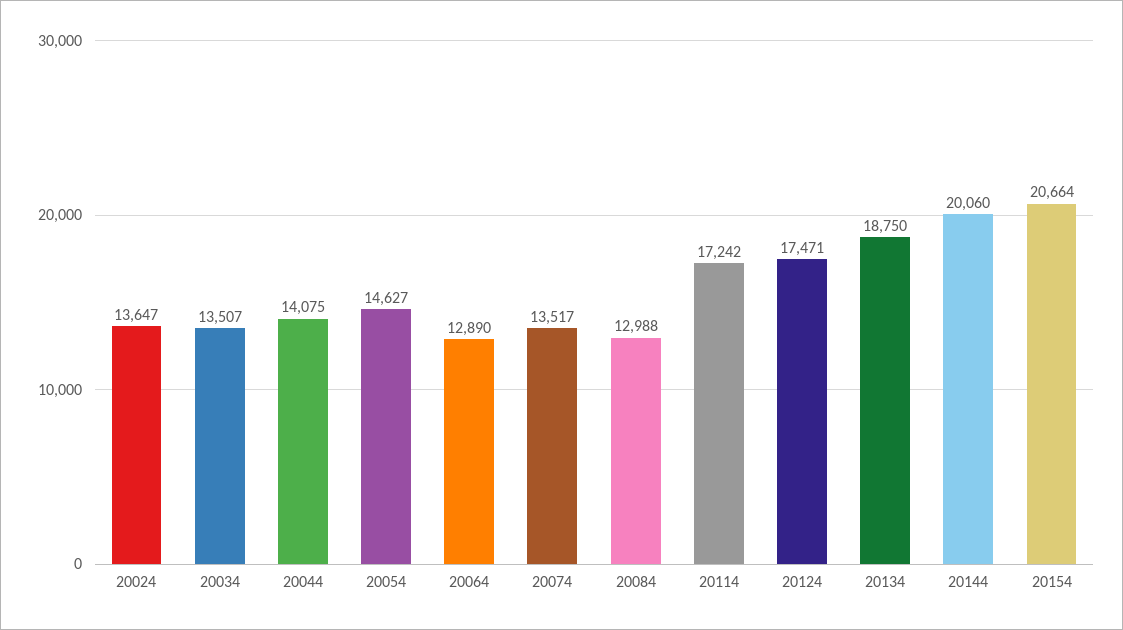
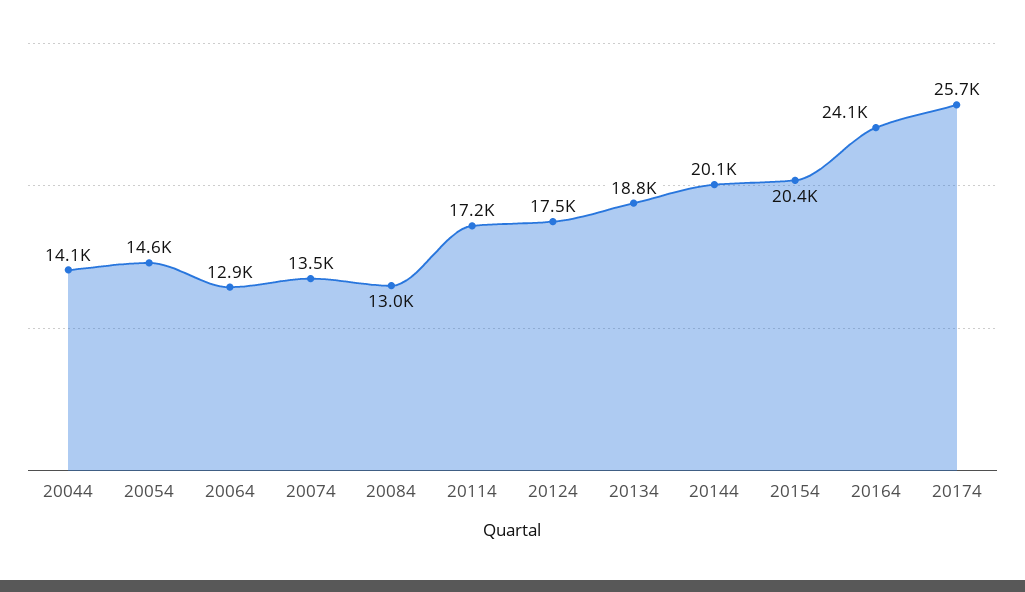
20024: 13647 -> none
20034: 13507 -> none
20154: 20664 -> 20400
20164: none -> 24100
20174: none -> 25700

